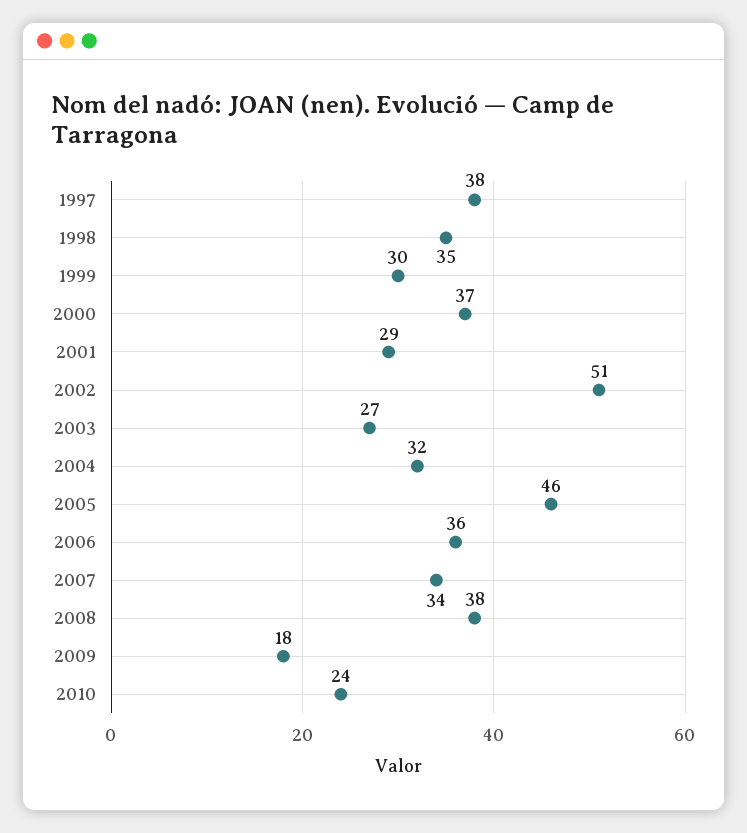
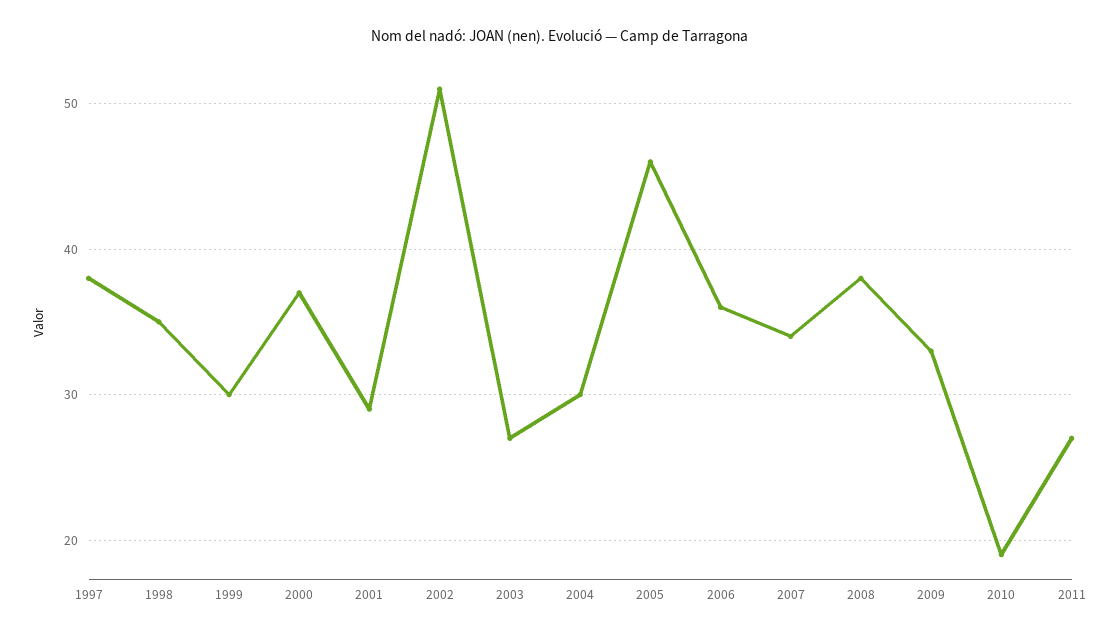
2004: 32 -> 30
2009: 18 -> 33
2010: 24 -> 19
2011: none -> 27

